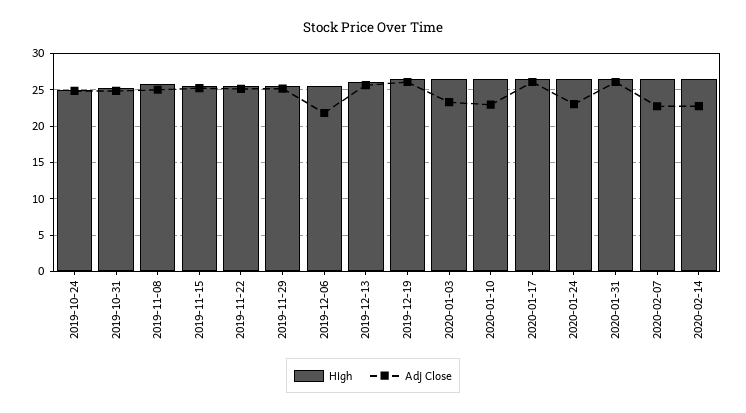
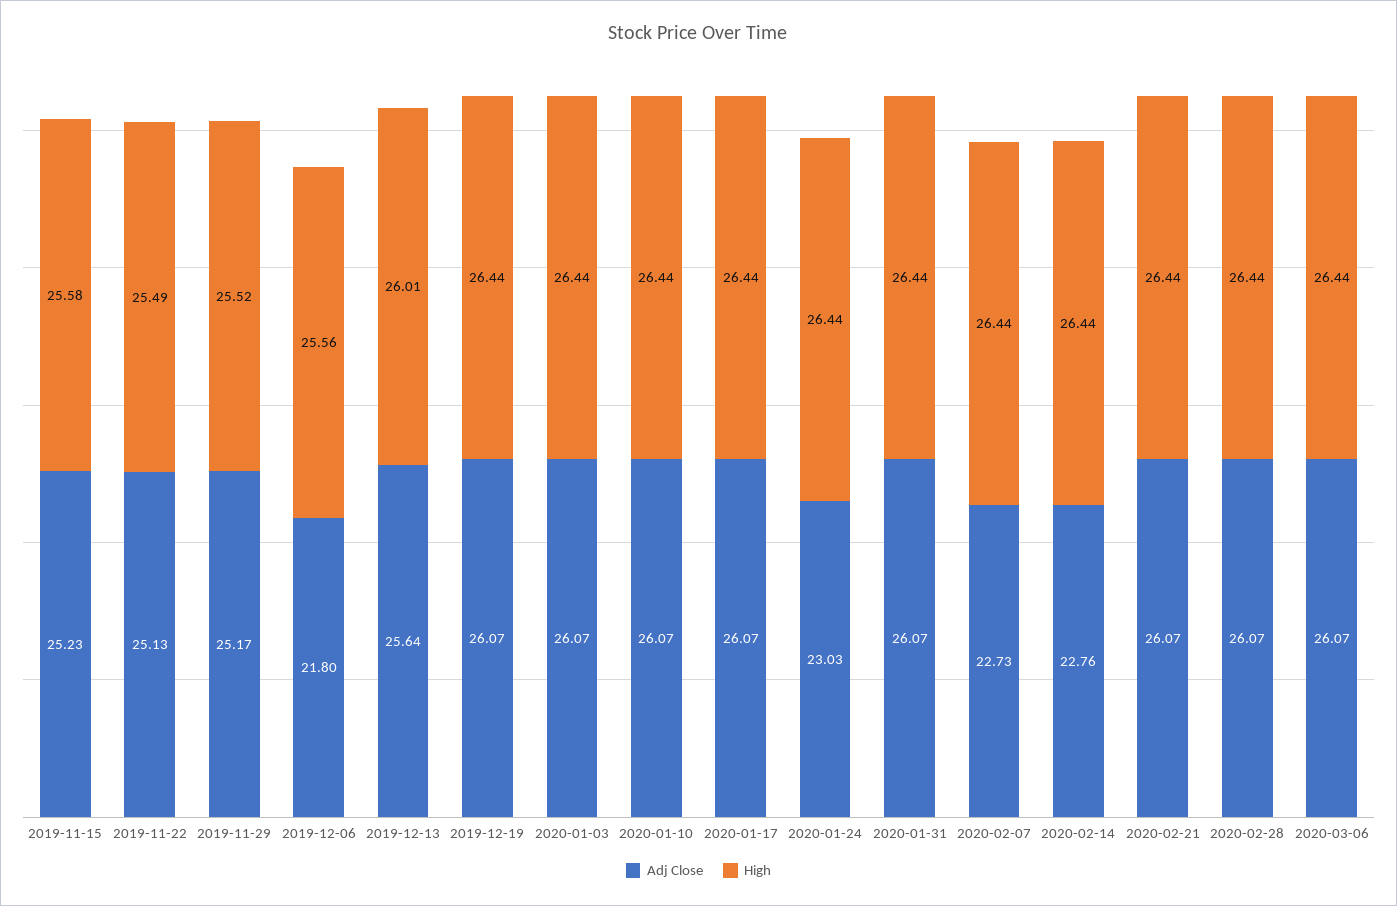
High, 2019-10-24: 25 -> none
Adj Close, 2019-10-24: 25 -> none
High, 2019-10-31: 25 -> none
Adj Close, 2019-10-31: 25 -> none
High, 2019-11-08: 26 -> none
Adj Close, 2019-11-08: 25 -> none
Adj Close, 2020-01-03: 23 -> 26.07
Adj Close, 2020-01-10: 23 -> 26.07
Adj Close, 2020-02-21: none -> 26.07
High, 2020-02-21: none -> 26.44
Adj Close, 2020-02-28: none -> 26.07
High, 2020-02-28: none -> 26.44
Adj Close, 2020-03-06: none -> 26.07
High, 2020-03-06: none -> 26.44

